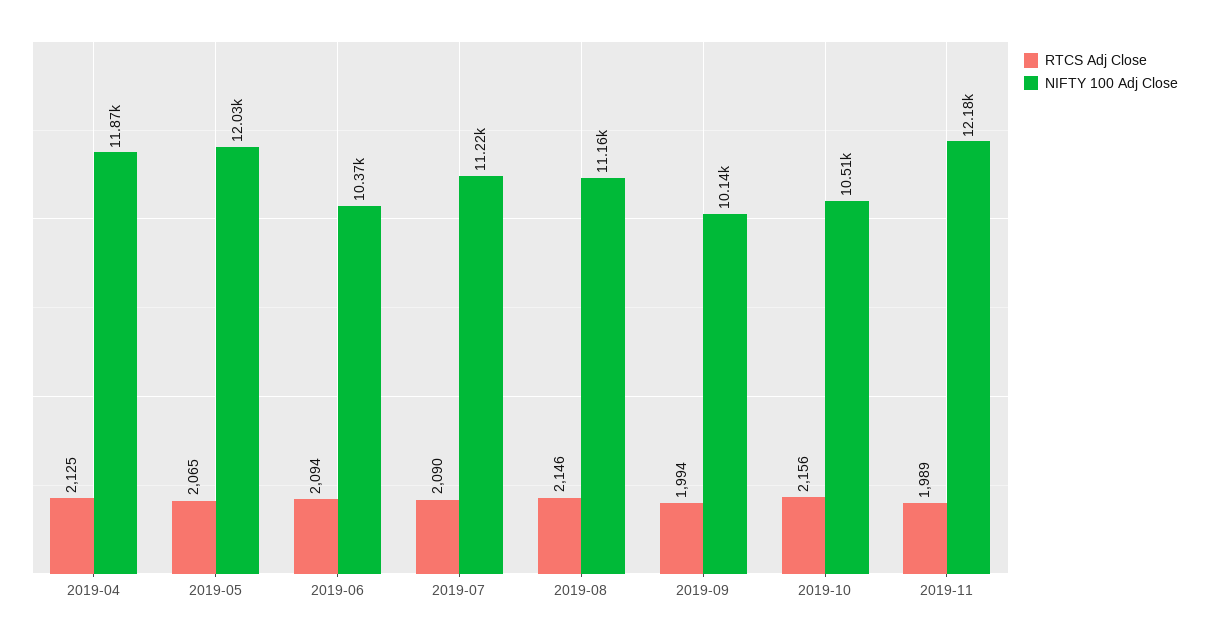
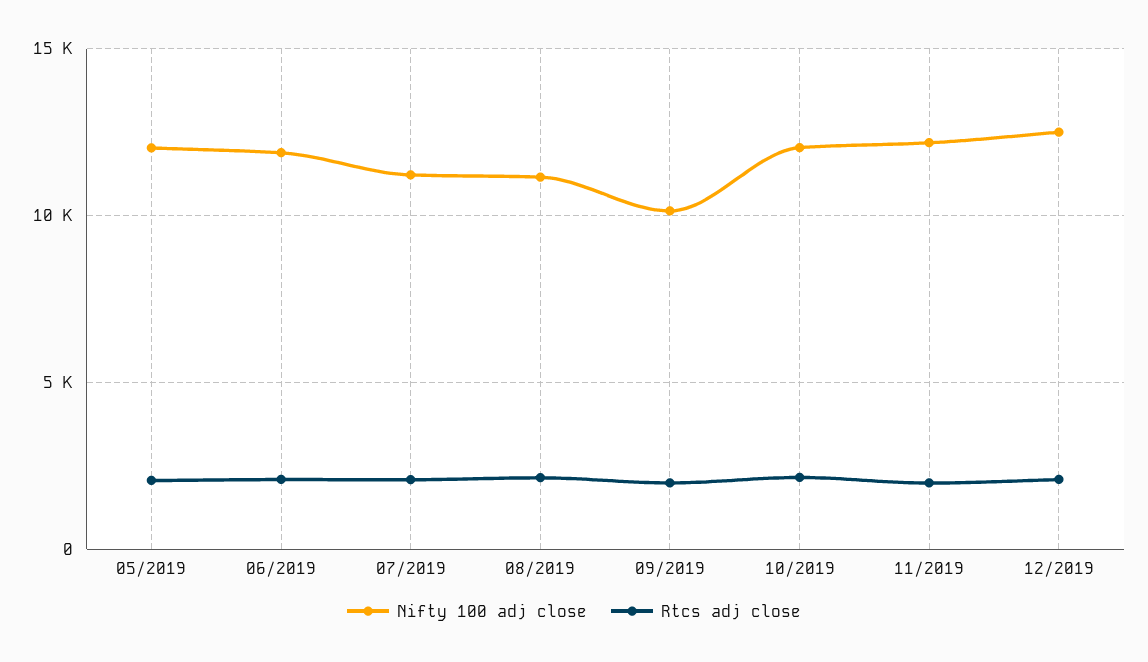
RTCS Adj Close, 2019-04: 2125 -> none
NIFTY 100 Adj Close, 2019-04: 11870 -> none
NIFTY 100 Adj Close, 2019-06: 10370 -> 12000
NIFTY 100 Adj Close, 2019-10: 10510 -> 12000
NIFTY 100 Adj Close, 12/2019: none -> 12500
RTCS Adj Close, 12/2019: none -> 2000

